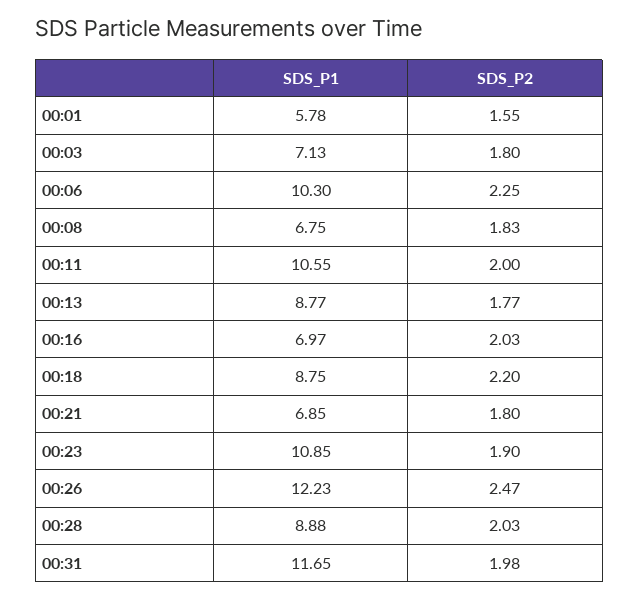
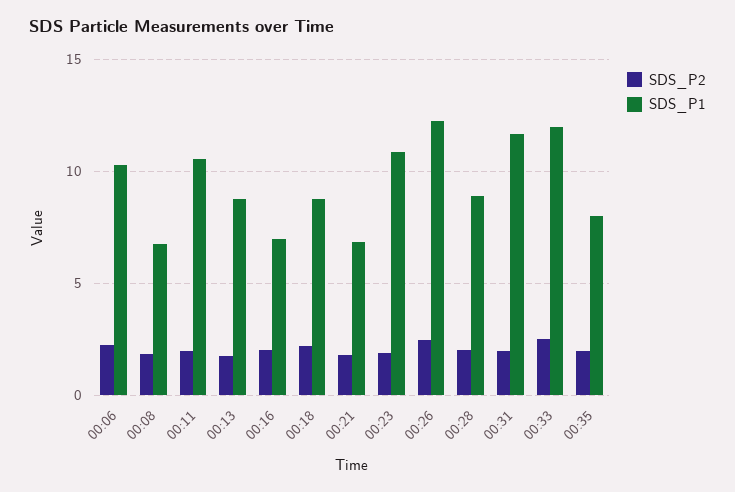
SDS_P1, 00:01: 5.78 -> none
SDS_P2, 00:01: 1.55 -> none
SDS_P1, 00:03: 7.13 -> none
SDS_P2, 00:03: 1.8 -> none
SDS_P2, 00:33: none -> 2.5
SDS_P1, 00:33: none -> 12
SDS_P2, 00:35: none -> 2
SDS_P1, 00:35: none -> 8

